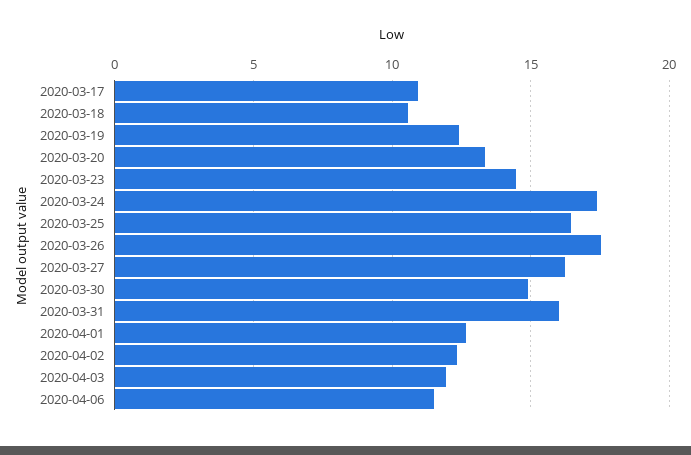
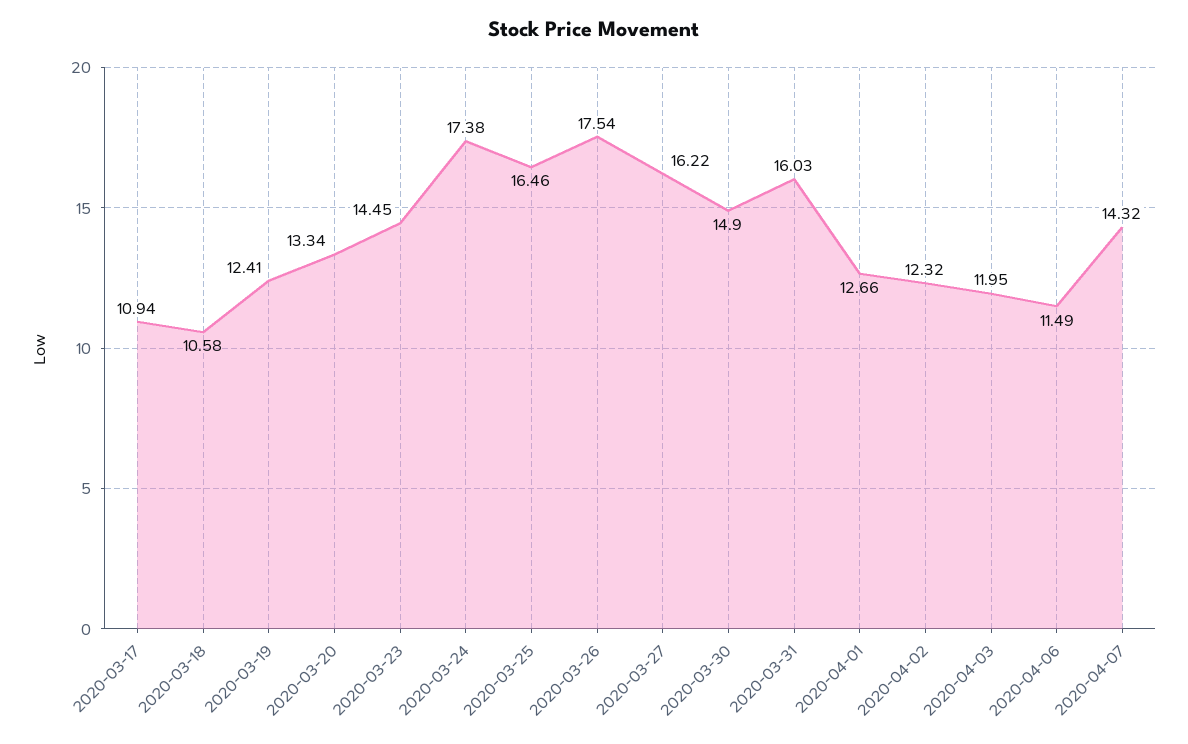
2020-04-07: none -> 14.32

